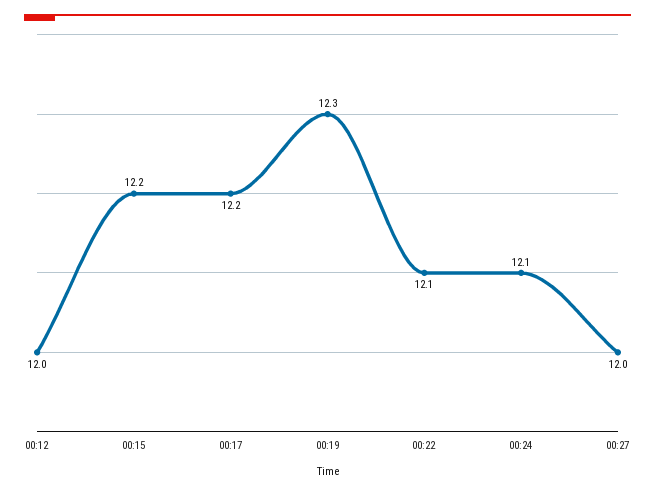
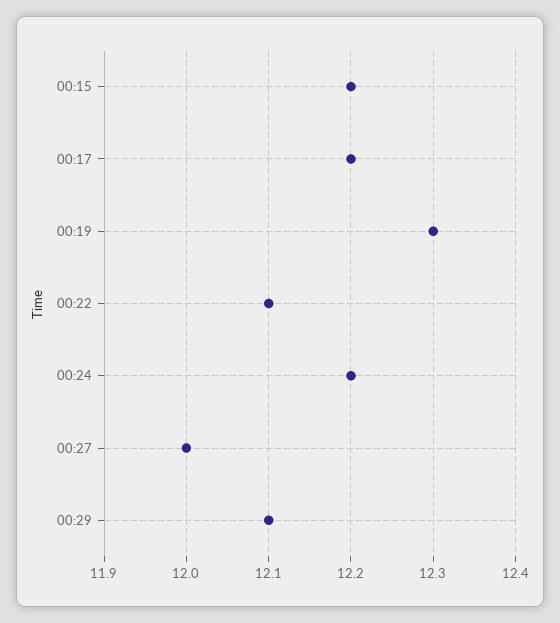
00:12: 12 -> none
00:24: 12.1 -> 12.2
00:29: none -> 12.1

